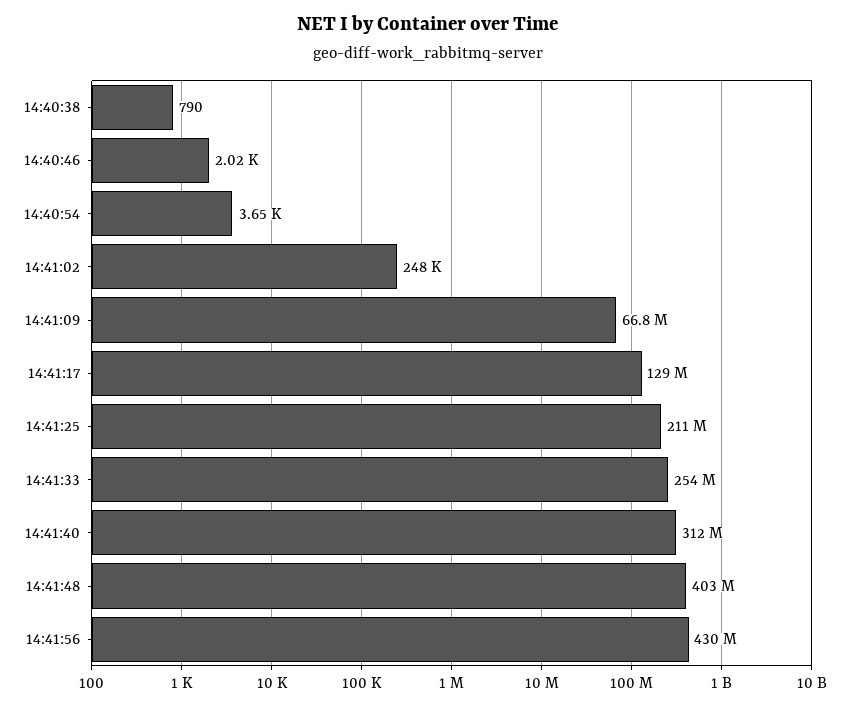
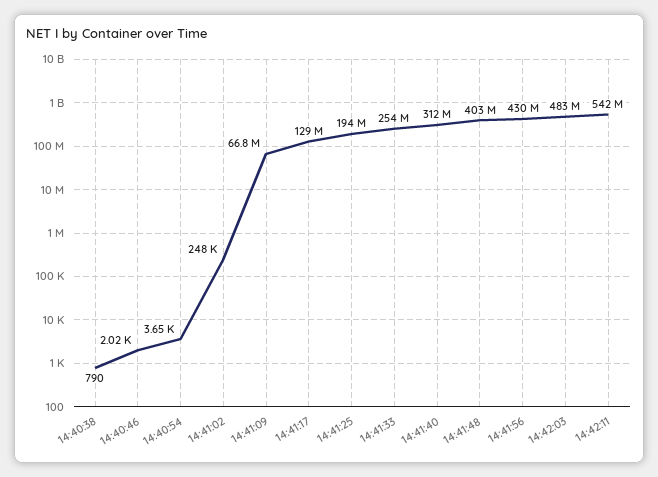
14:41:25: 211000000 -> 194000000
14:42:03: none -> 483000000
14:42:11: none -> 542000000

